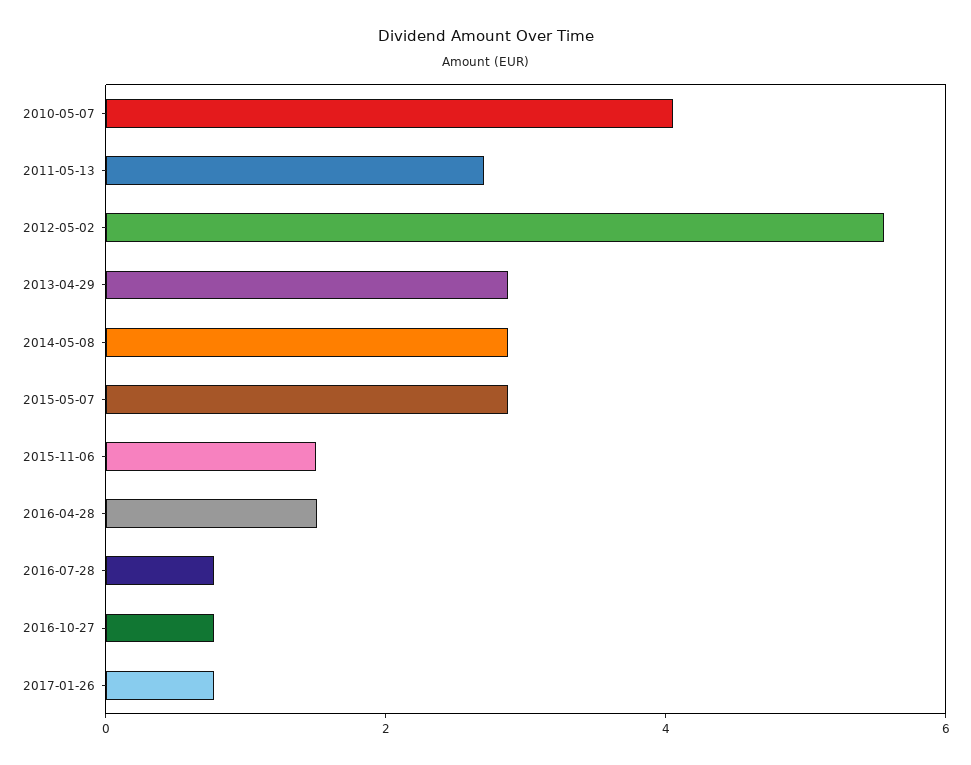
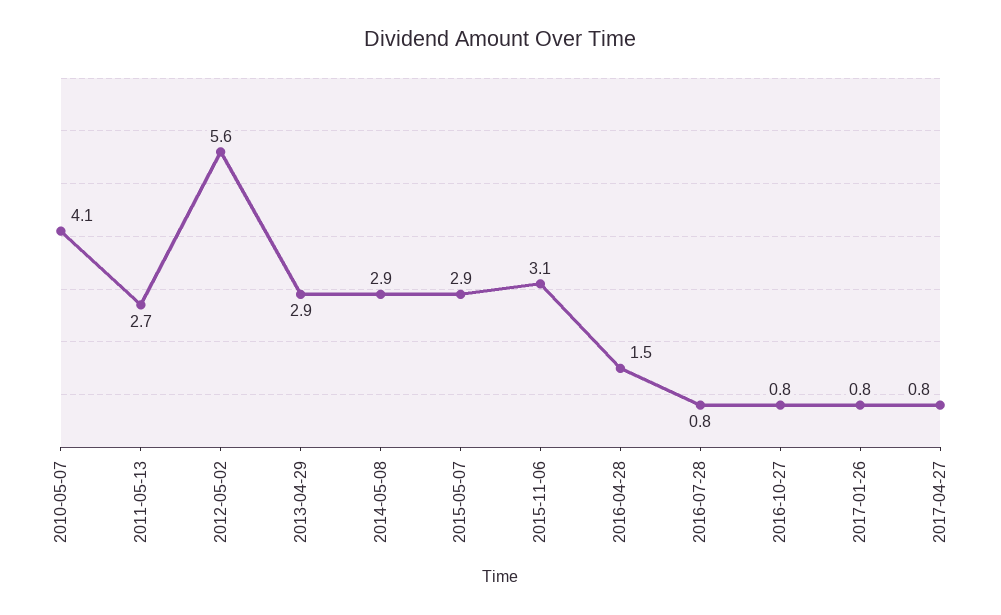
2015-11-06: 1.5 -> 3.1
2017-04-27: none -> 0.8

